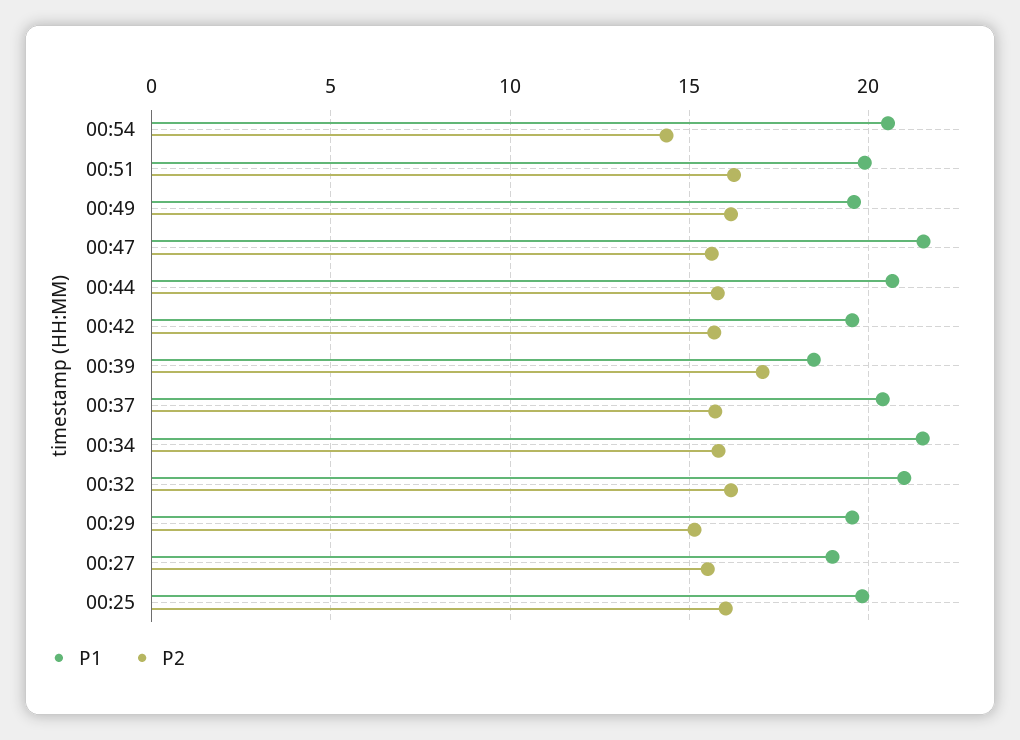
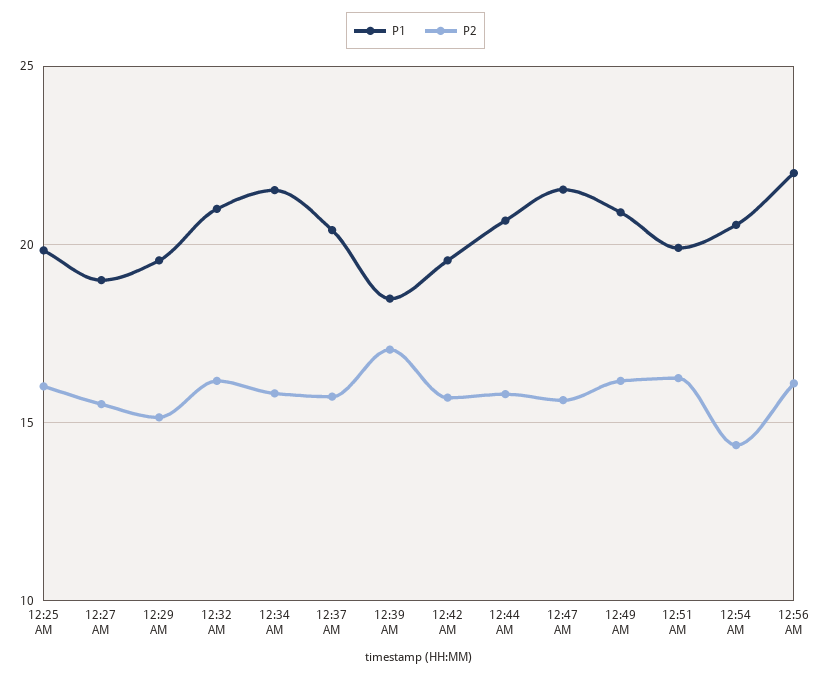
P1, 00:49: 19.5 -> 21
P1, 12:56 AM: none -> 22
P2, 12:56 AM: none -> 16

